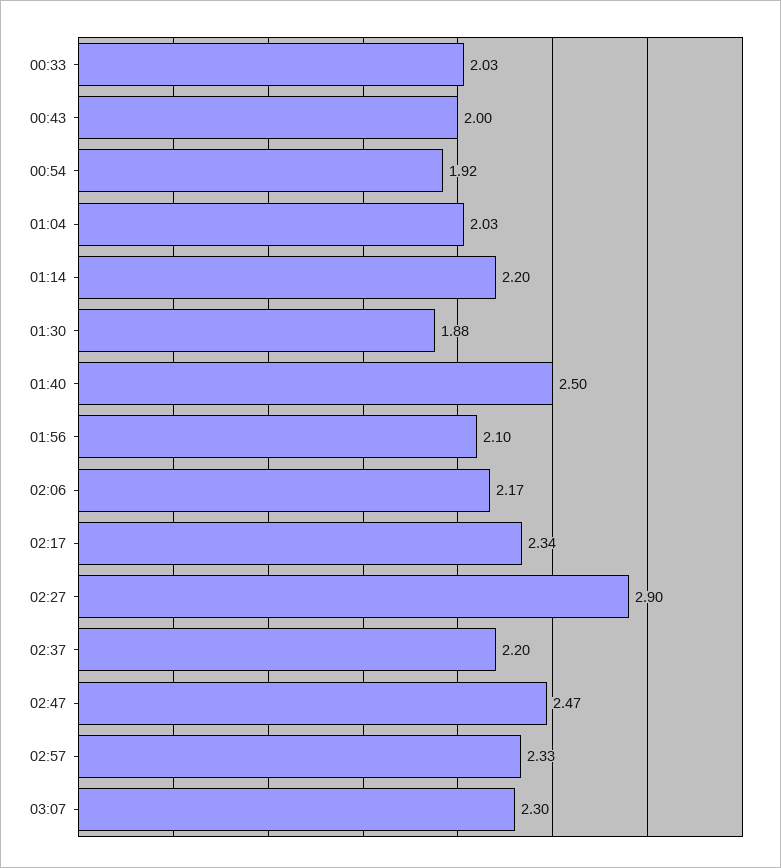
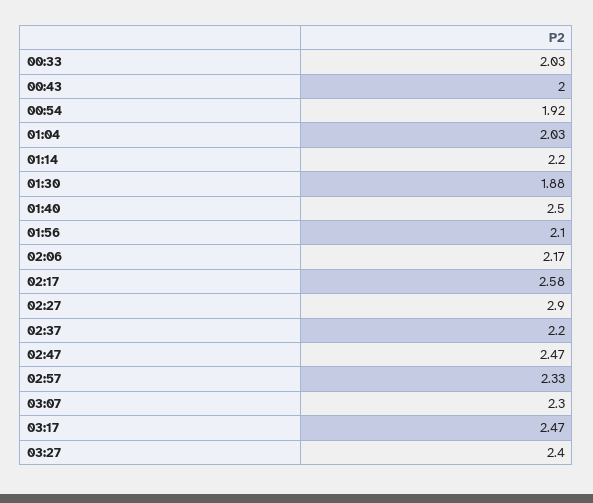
02:17: 2.34 -> 2.58
03:17: none -> 2.47
03:27: none -> 2.4

